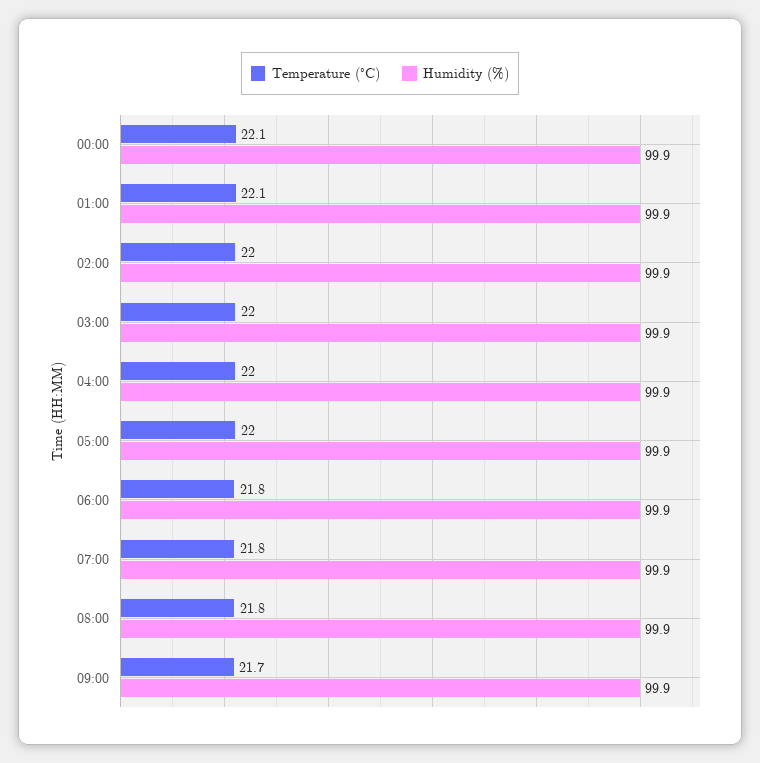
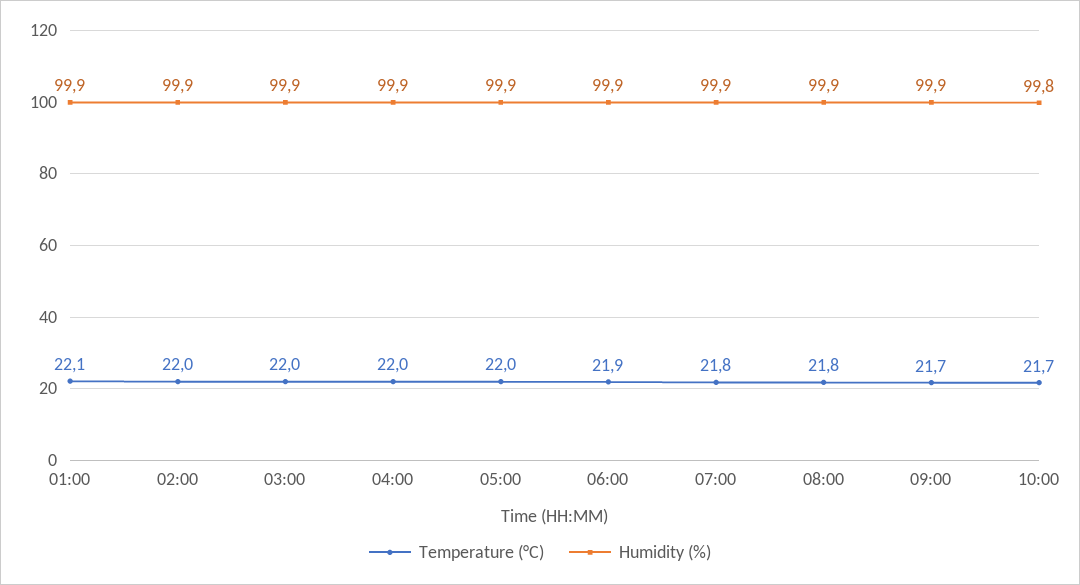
Temperature (°C), 00:00: 22.1 -> none
Humidity (%), 00:00: 99.9 -> none
Temperature (°C), 06:00: 21.8 -> 21.9
Temperature (°C), 10:00: none -> 21.7
Humidity (%), 10:00: none -> 99.8

